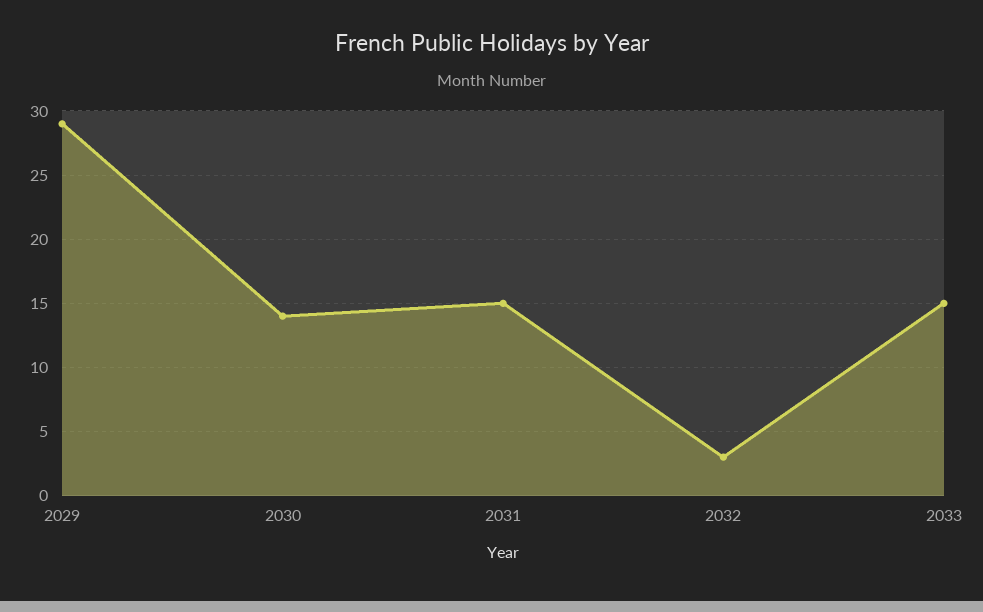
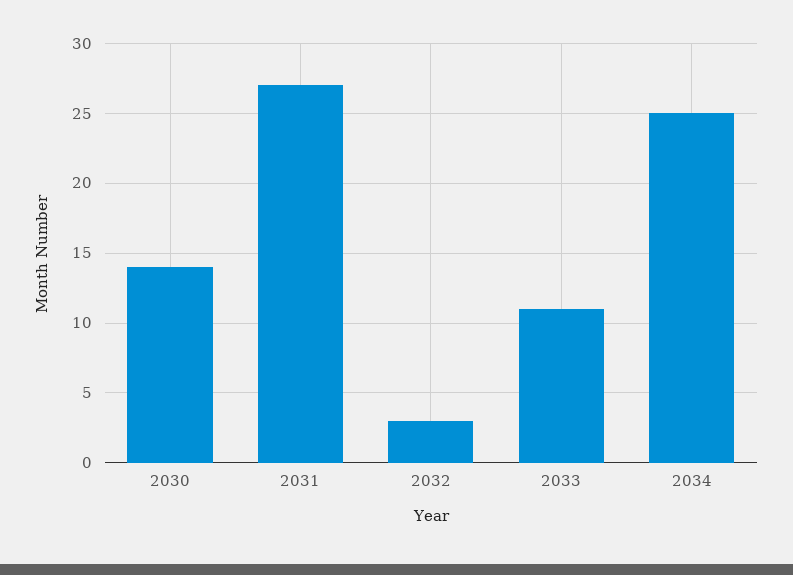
2029: 29 -> none
2031: 15 -> 27
2033: 15 -> 11
2034: none -> 25

